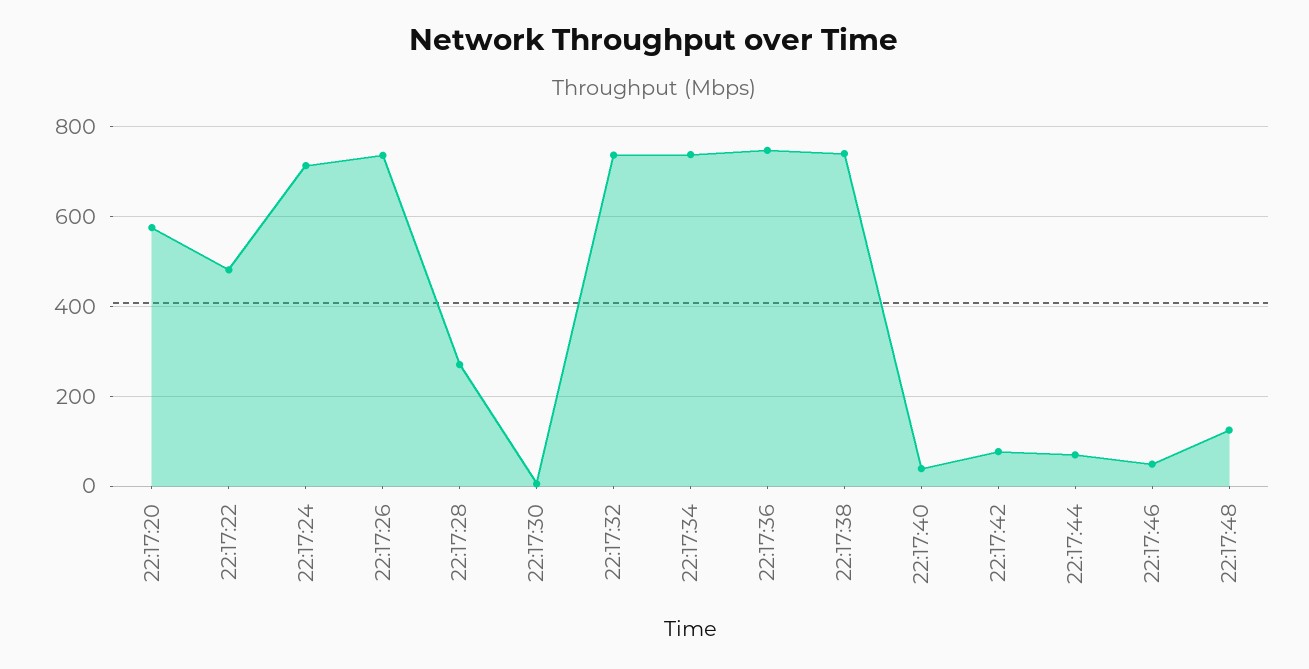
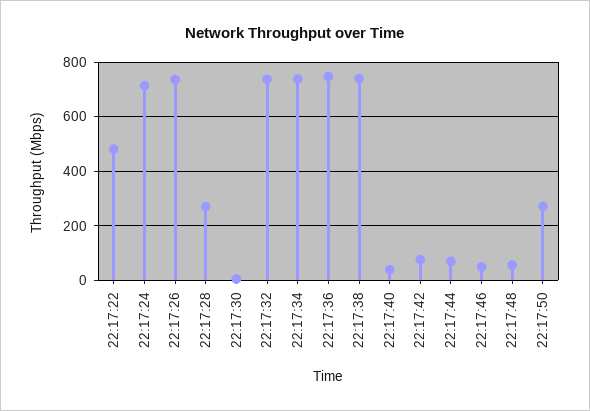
22:17:20: 580 -> none
22:17:48: 120 -> 50
22:17:50: none -> 275

